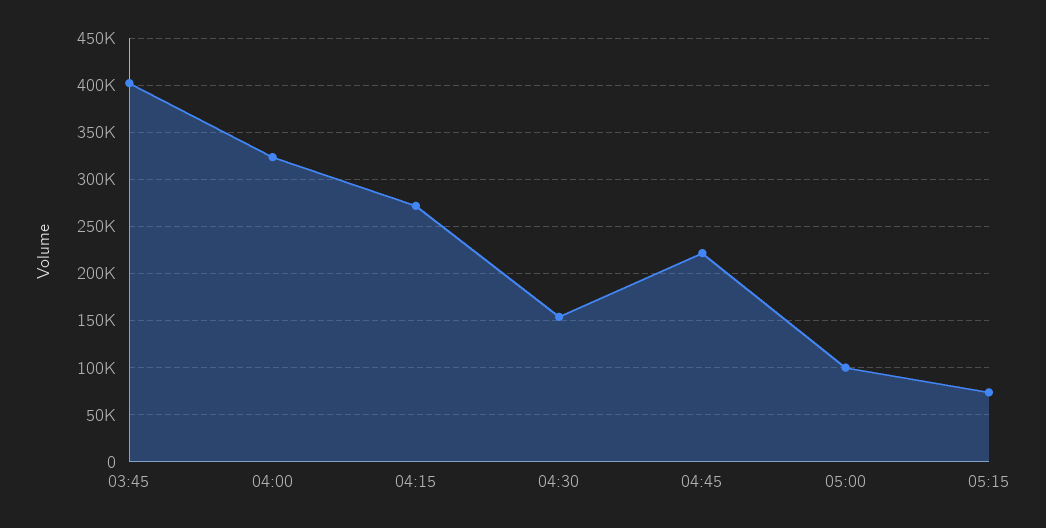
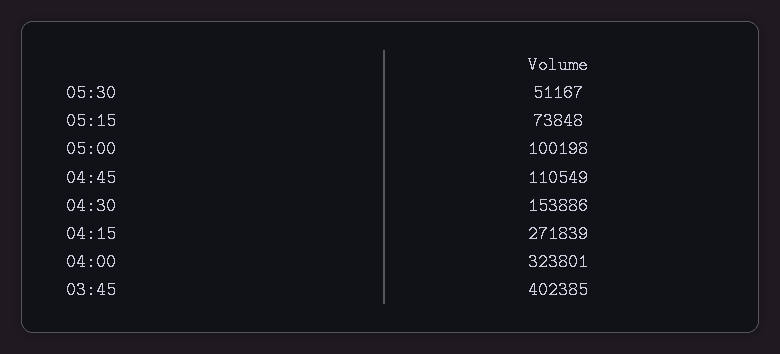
04:45: 220000 -> 110549
05:30: none -> 51167

